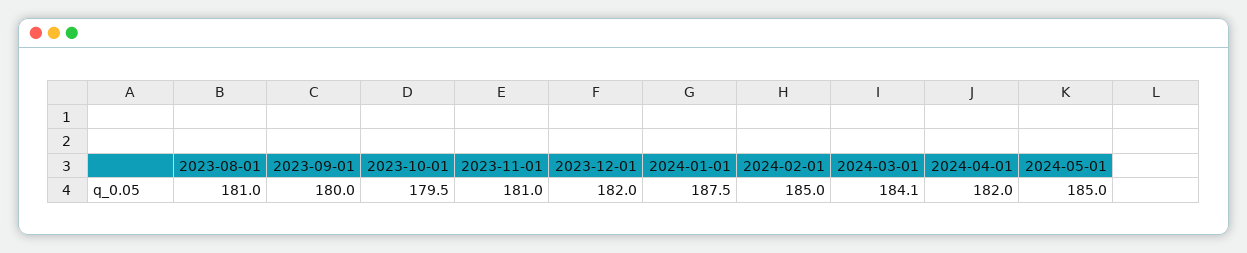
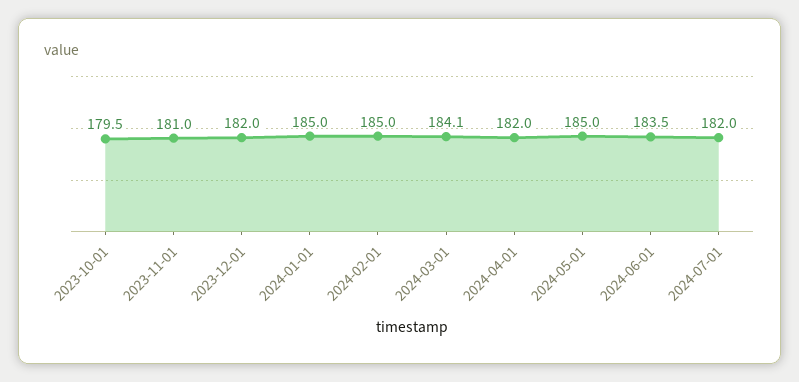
2023-08-01: 181 -> none
2023-09-01: 180 -> none
2024-01-01: 187.5 -> 185
2024-06-01: none -> 183.5
2024-07-01: none -> 182

